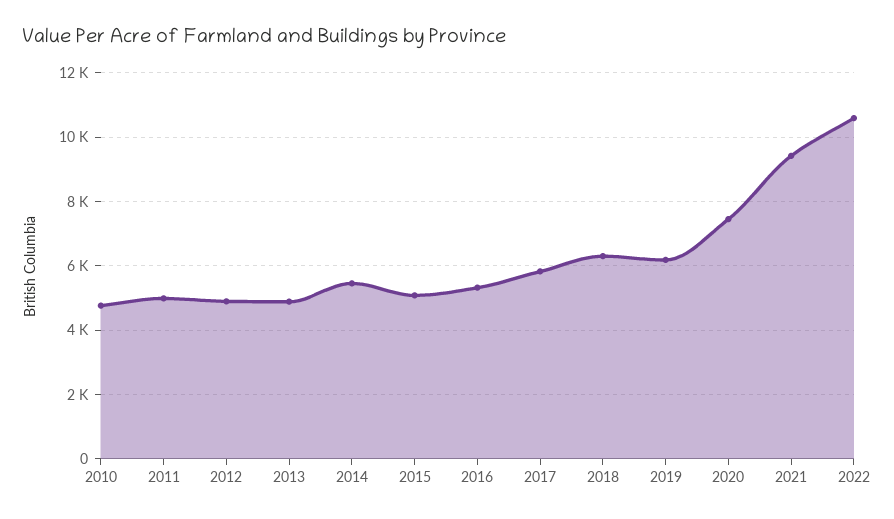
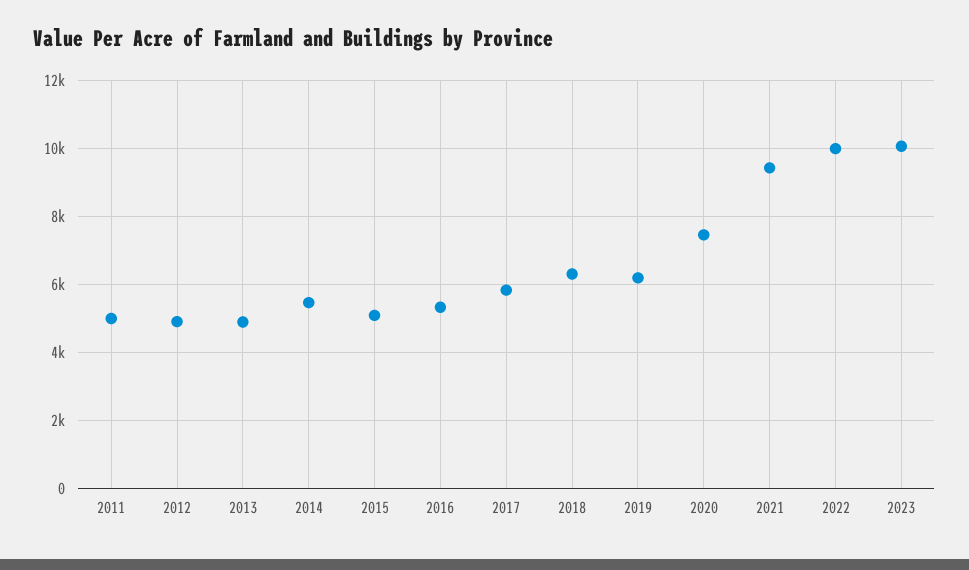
2010: 4800 -> none
2022: 10600 -> 10000
2023: none -> 10000

